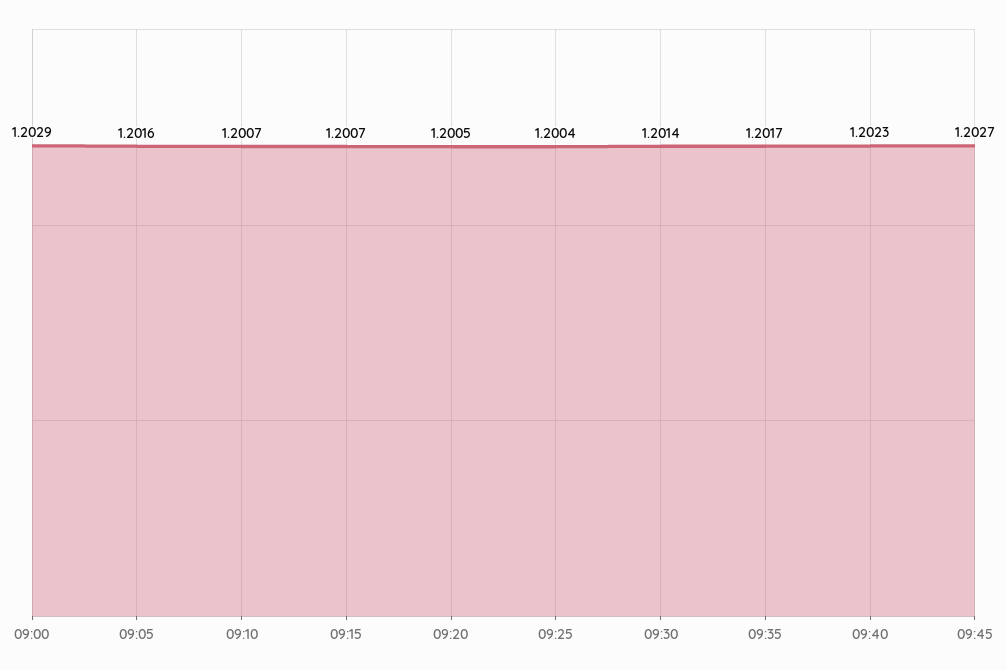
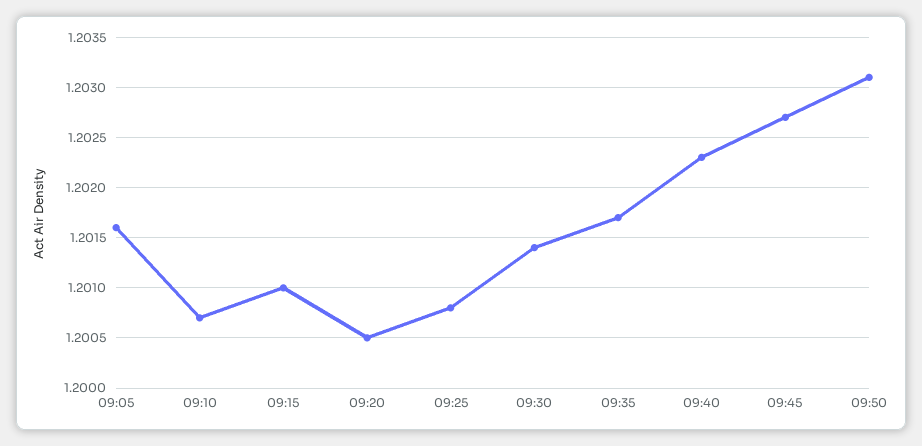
09:00: 1.2029 -> none
09:15: 1.2007 -> 1.201
09:25: 1.2004 -> 1.2008
09:50: none -> 1.2031

